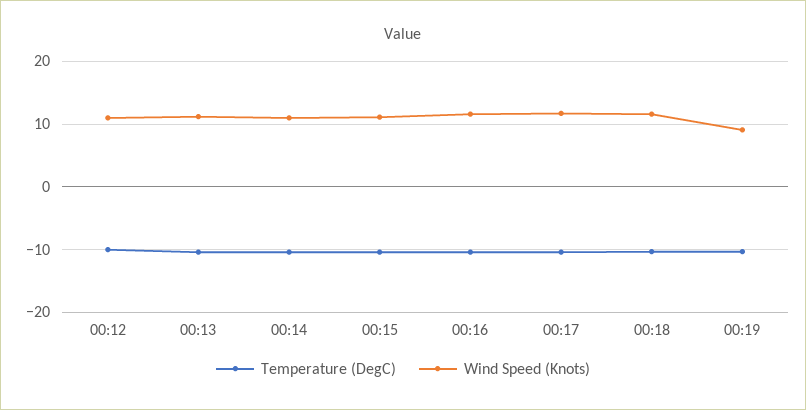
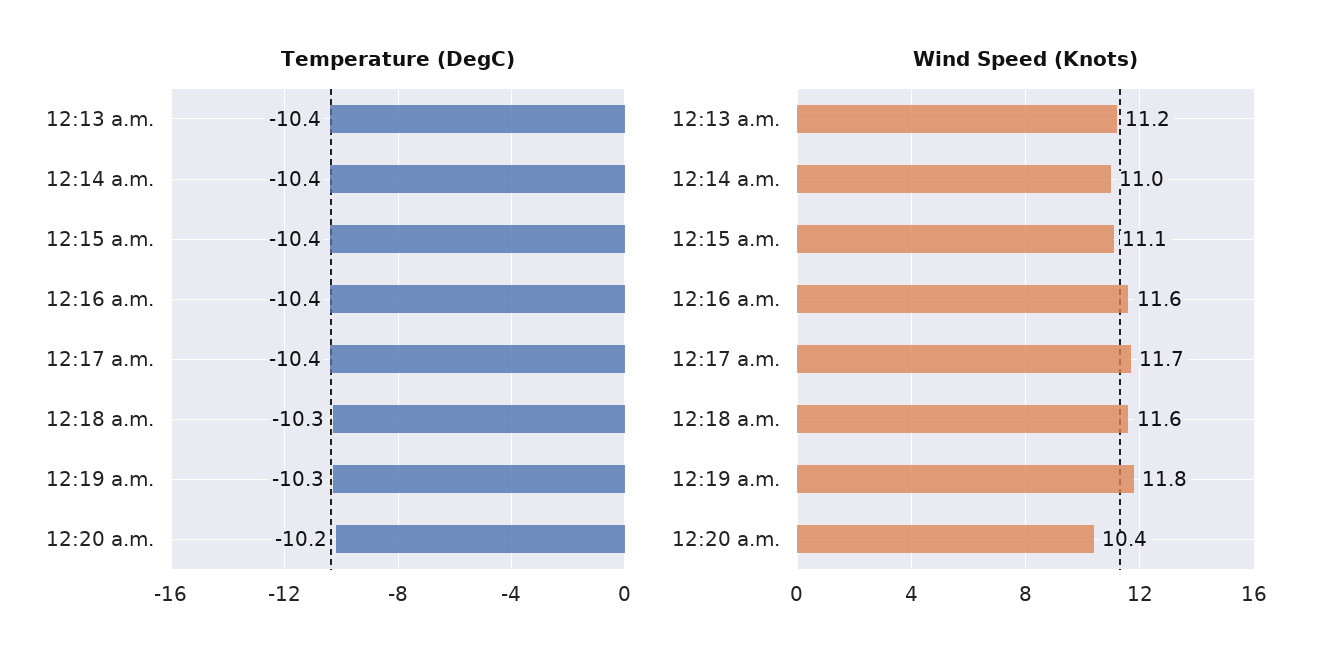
Temperature (DegC), 00:12: -10 -> none
Wind Speed (Knots), 00:12: 11 -> none
Wind Speed (Knots), 00:19: 9 -> 11.8
Temperature (DegC), 12:20 a.m.: none -> -10.2
Wind Speed (Knots), 12:20 a.m.: none -> 10.4

